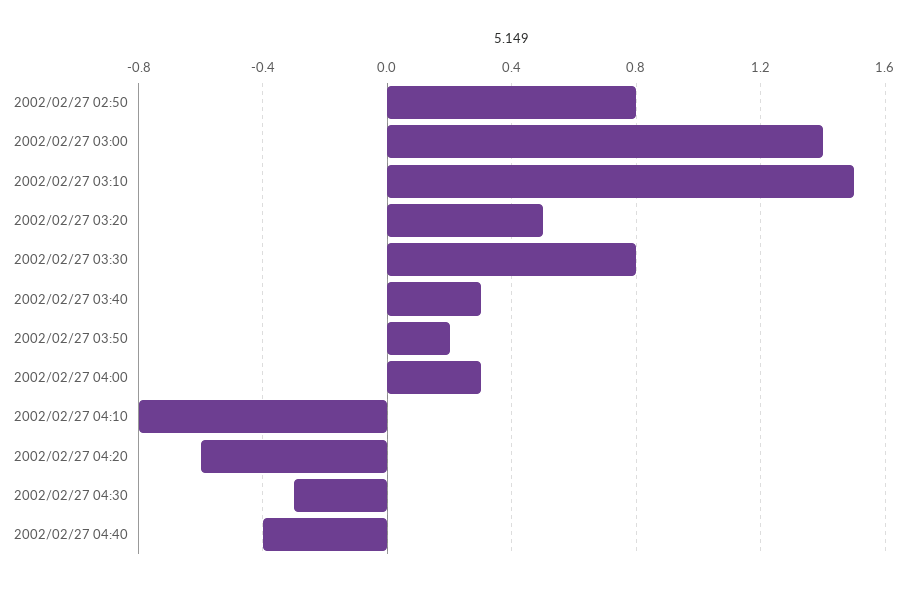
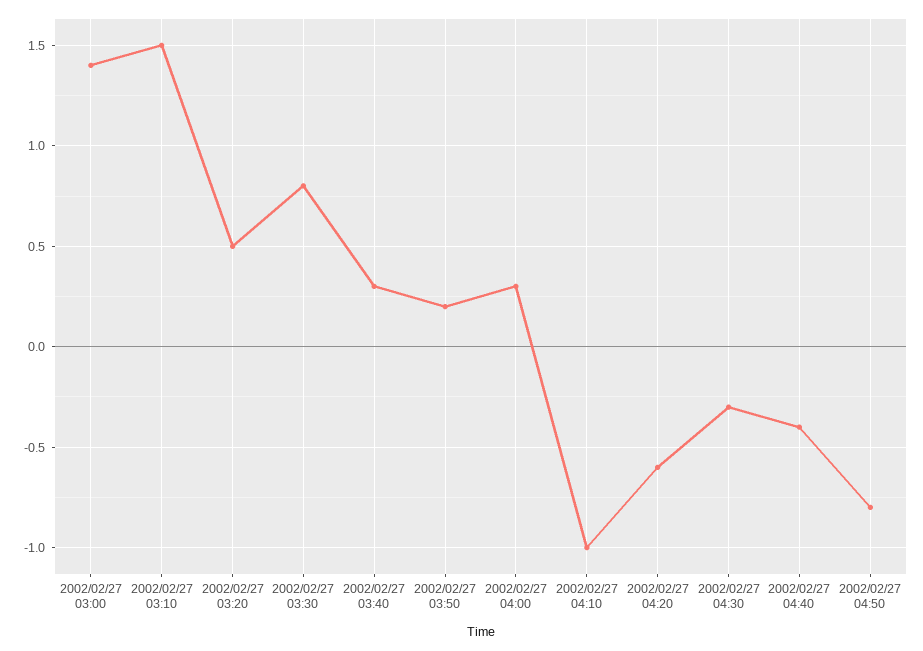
2002/02/27 02:50: 0.8 -> none
2002/02/27 04:10: -0.8 -> -1
2002/02/27 04:50: none -> -0.8

